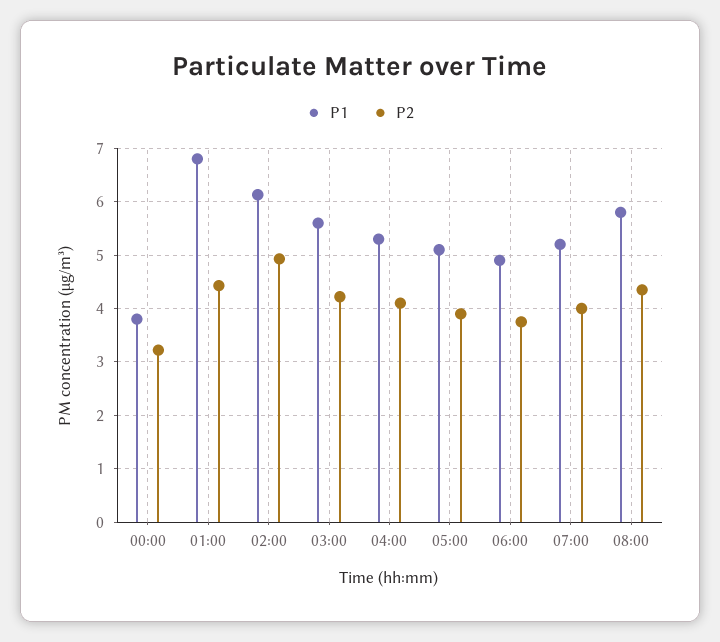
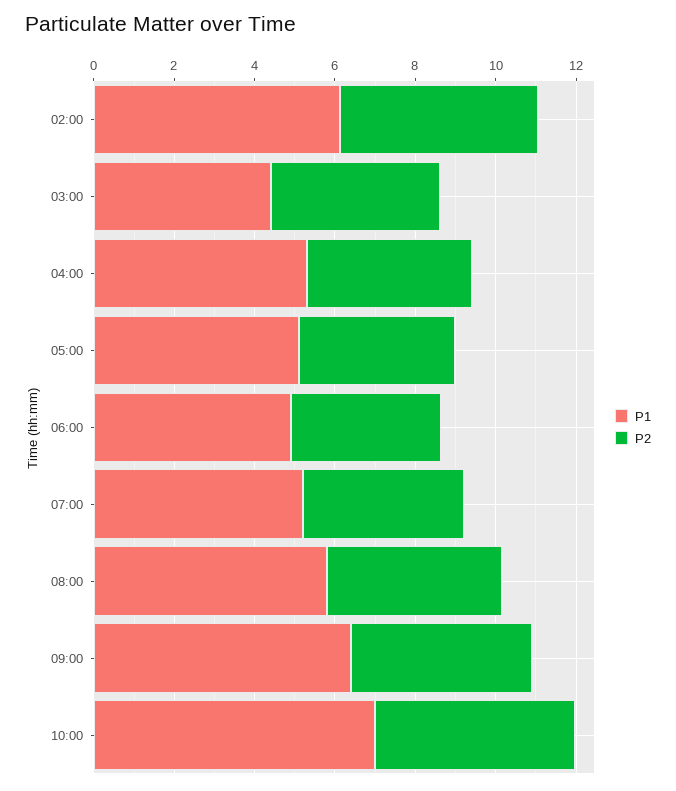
P1, 00:00: 3.8 -> none
P2, 00:00: 3.2 -> none
P1, 01:00: 6.8 -> none
P2, 01:00: 4.4 -> none
P1, 03:00: 5.6 -> 4.5
P1, 09:00: none -> 6.5
P2, 09:00: none -> 4.5
P1, 10:00: none -> 7
P2, 10:00: none -> 5

